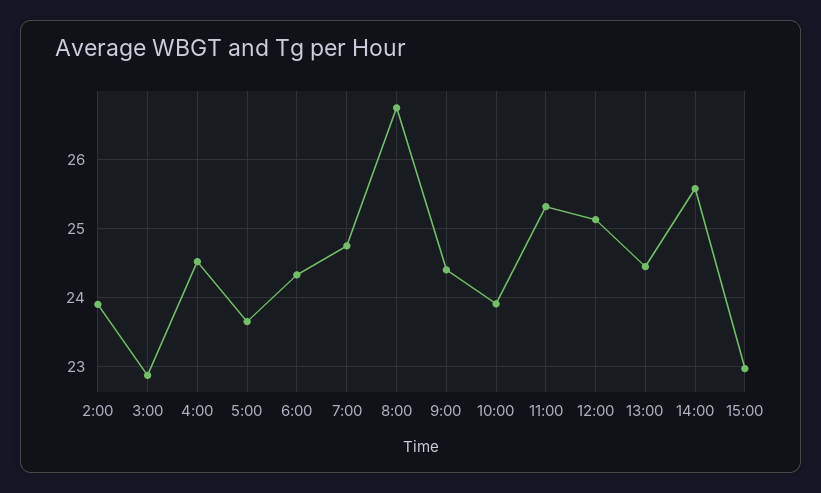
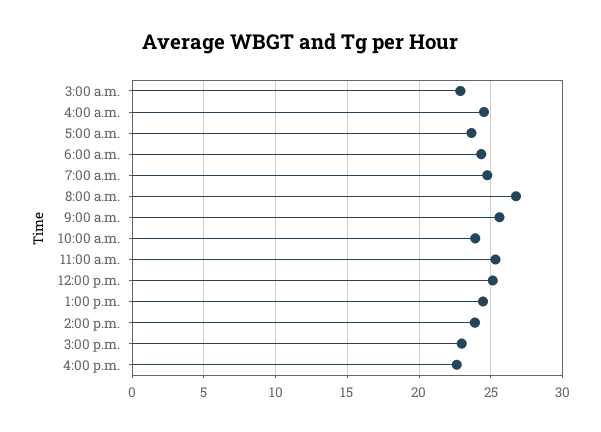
2:00: 23.9 -> none
9:00: 24.4 -> 25.5
14:00: 25.6 -> 24
4:00 p.m.: none -> 22.5

